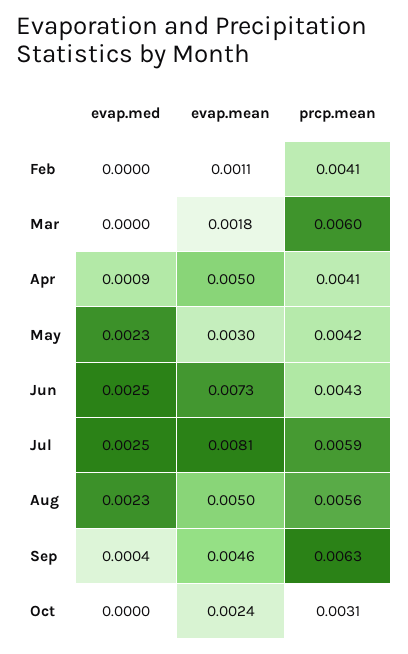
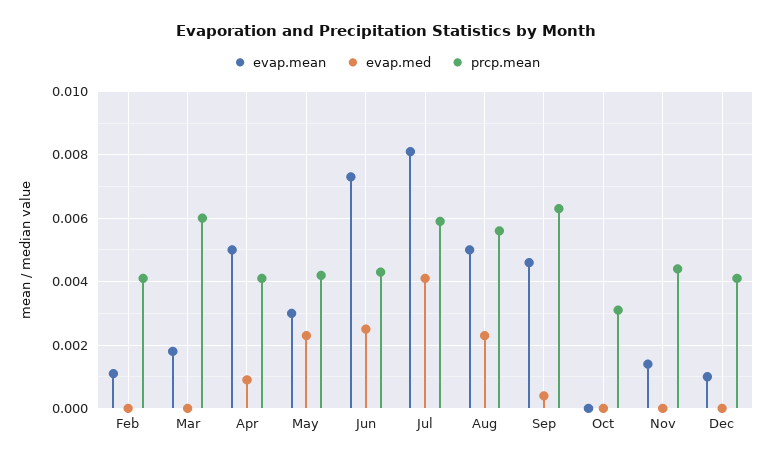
evap.med, Jul: 0.0025 -> 0.004
evap.mean, Oct: 0.0024 -> 0
evap.mean, Nov: none -> 0.0015
evap.med, Nov: none -> 0
prcp.mean, Nov: none -> 0.0045
evap.mean, Dec: none -> 0.001
evap.med, Dec: none -> 0
prcp.mean, Dec: none -> 0.004

